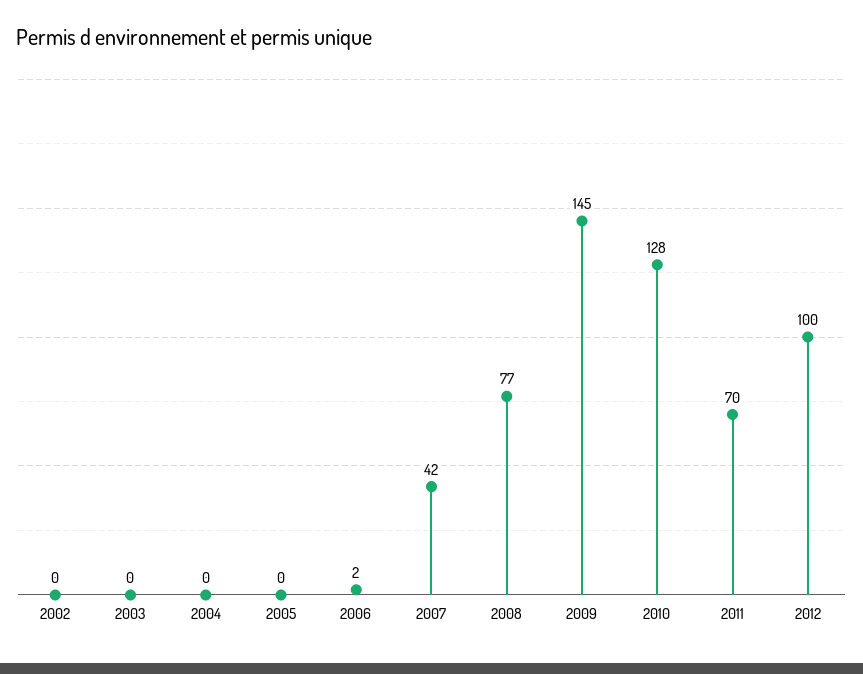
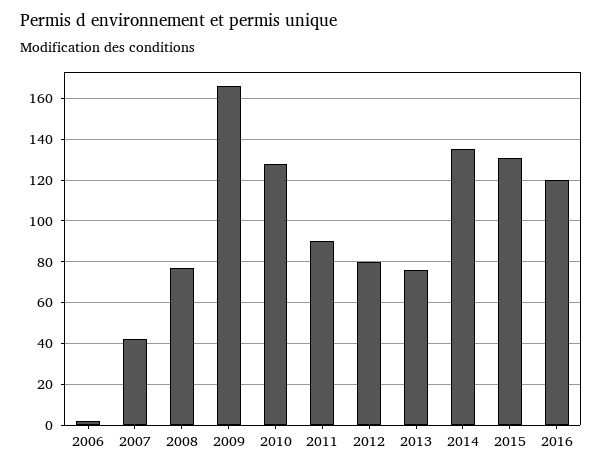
2002: 0 -> none
2003: 0 -> none
2004: 0 -> none
2005: 0 -> none
2009: 145 -> 165
2011: 70 -> 90
2012: 100 -> 80
2013: none -> 75
2014: none -> 135
2015: none -> 130
2016: none -> 120

